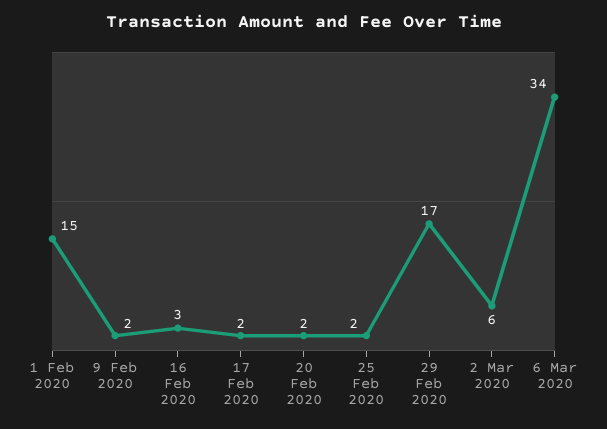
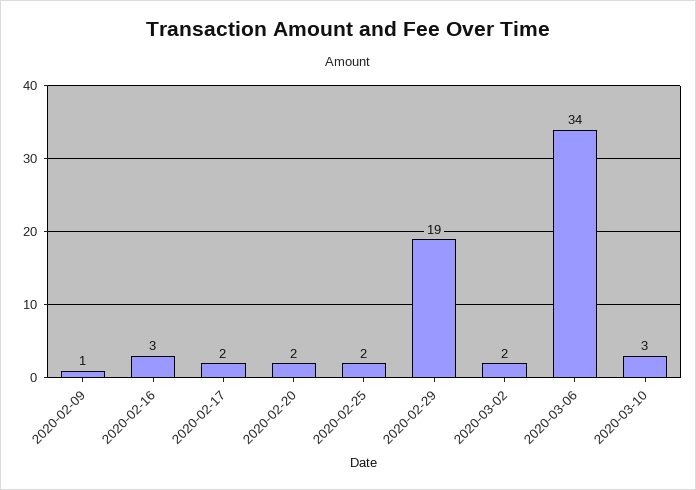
1 Feb 2020: 15 -> none
9 Feb 2020: 2 -> 1
29 Feb 2020: 17 -> 19
2 Mar 2020: 6 -> 2
2020-03-10: none -> 3

